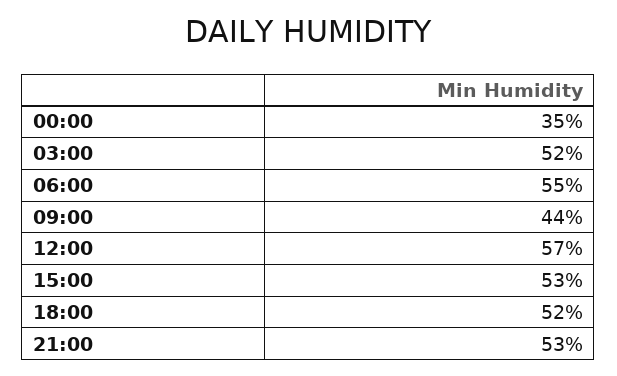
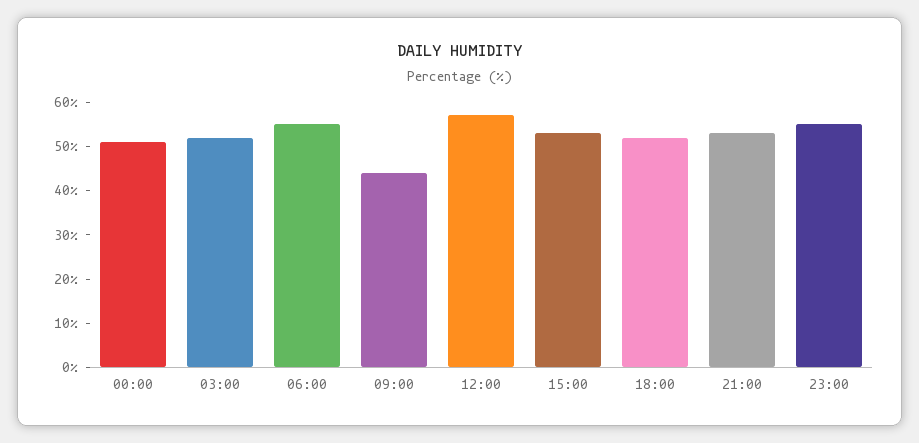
00:00: 35 -> 50
23:00: none -> 55

